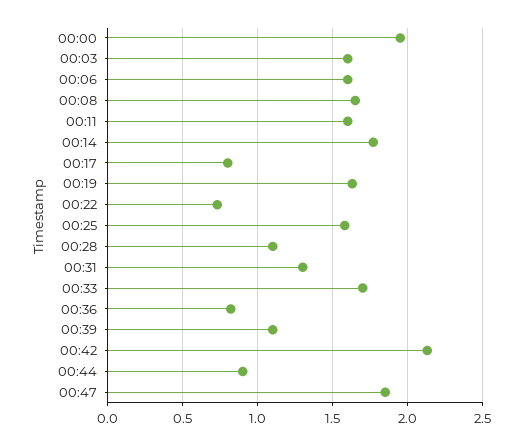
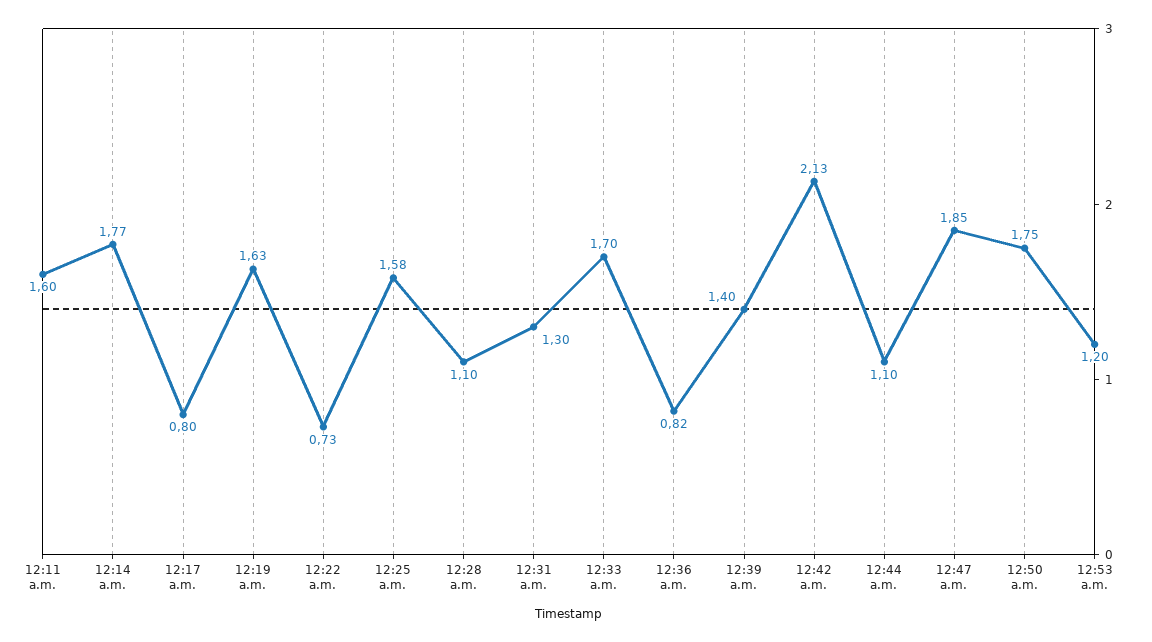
00:00: 1.95 -> none
00:03: 1.6 -> none
00:06: 1.6 -> none
00:08: 1.65 -> none
00:39: 1.1 -> 1.4
00:44: 0.9 -> 1.1
12:50 a.m.: none -> 1.75
12:53 a.m.: none -> 1.2

